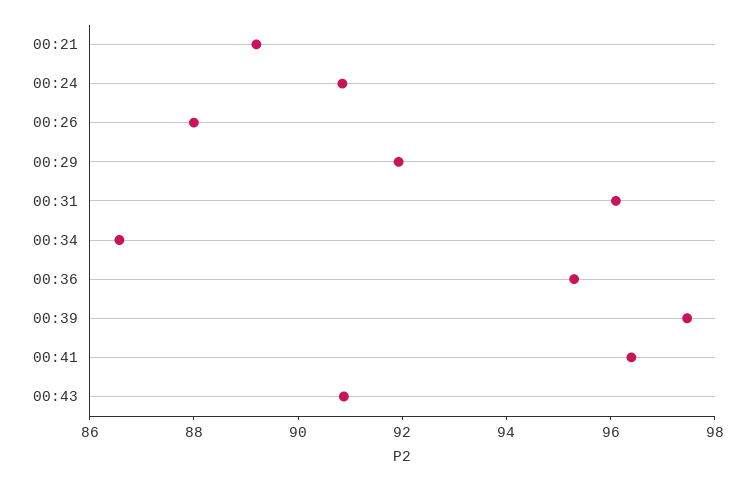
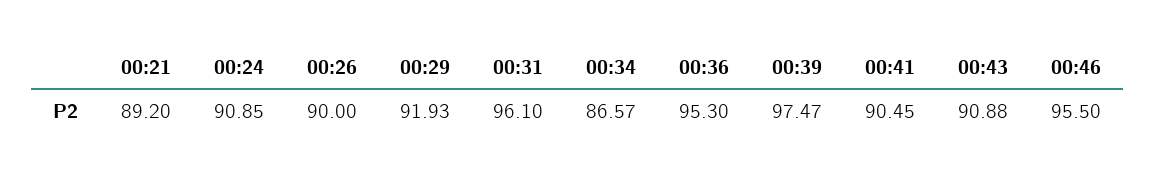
00:26: 88 -> 90
00:41: 96.5 -> 90.45
00:46: none -> 95.5

